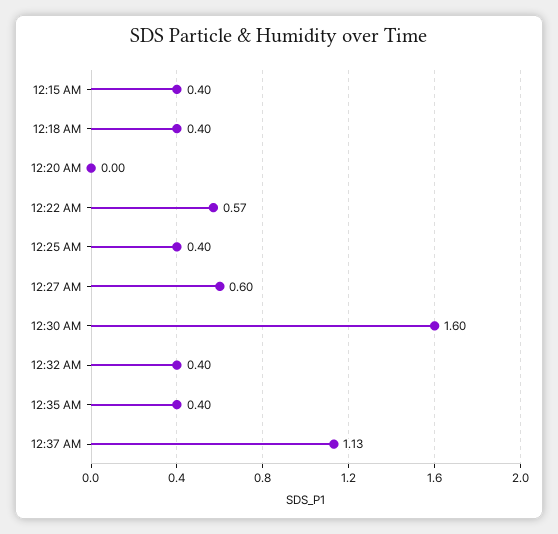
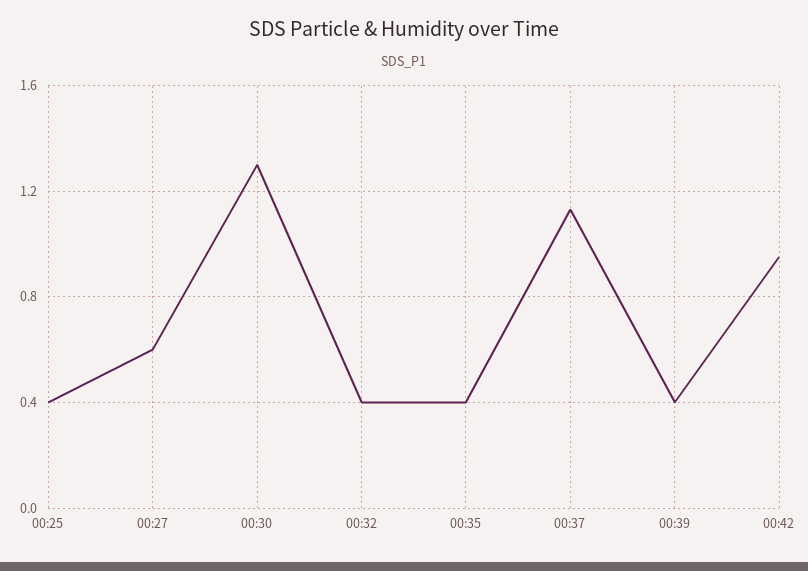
12:15 AM: 0.4 -> none
12:18 AM: 0.4 -> none
12:20 AM: 0 -> none
12:22 AM: 0.57 -> none
12:30 AM: 1.6 -> 1.3
00:39: none -> 0.4
00:42: none -> 0.95

